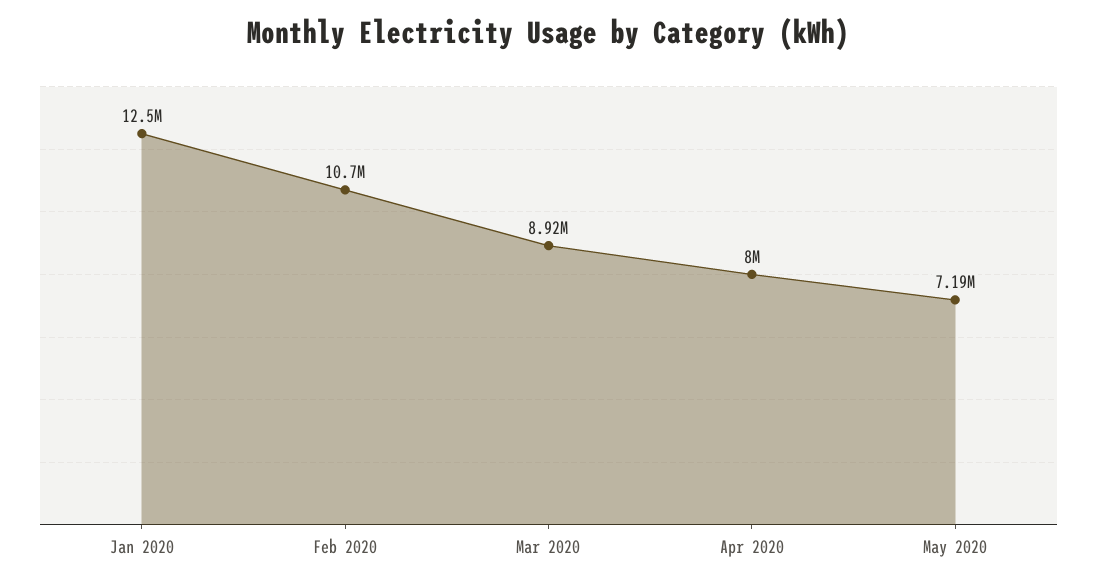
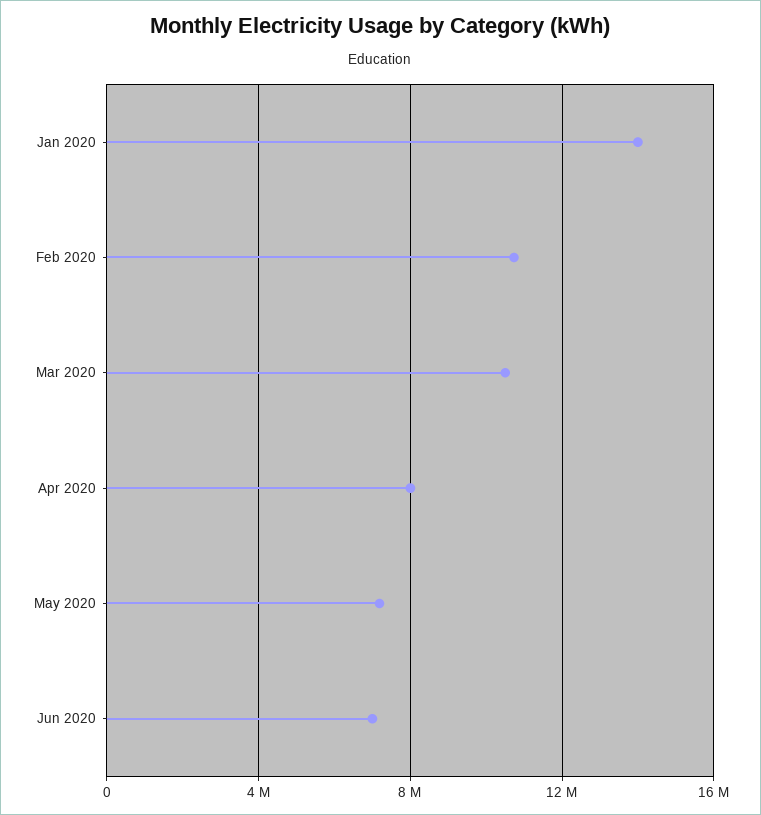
Jan 2020: 12500000 -> 14000000
Mar 2020: 8920000 -> 10500000
Jun 2020: none -> 7000000

